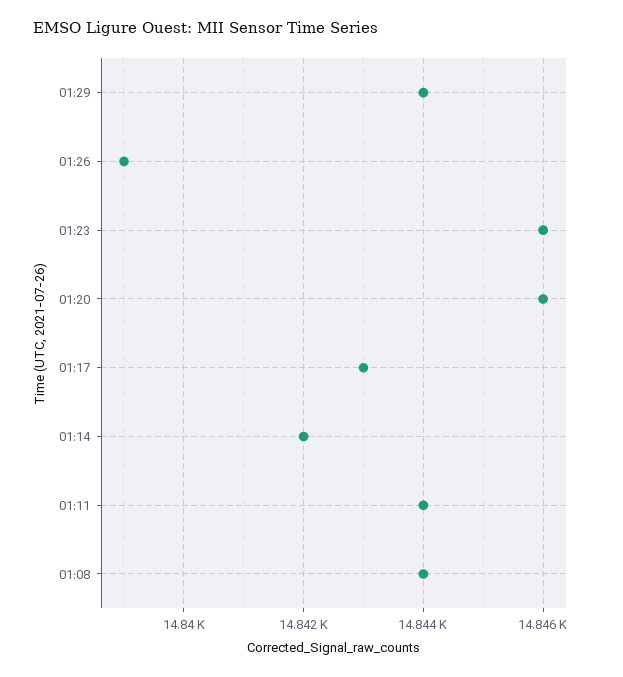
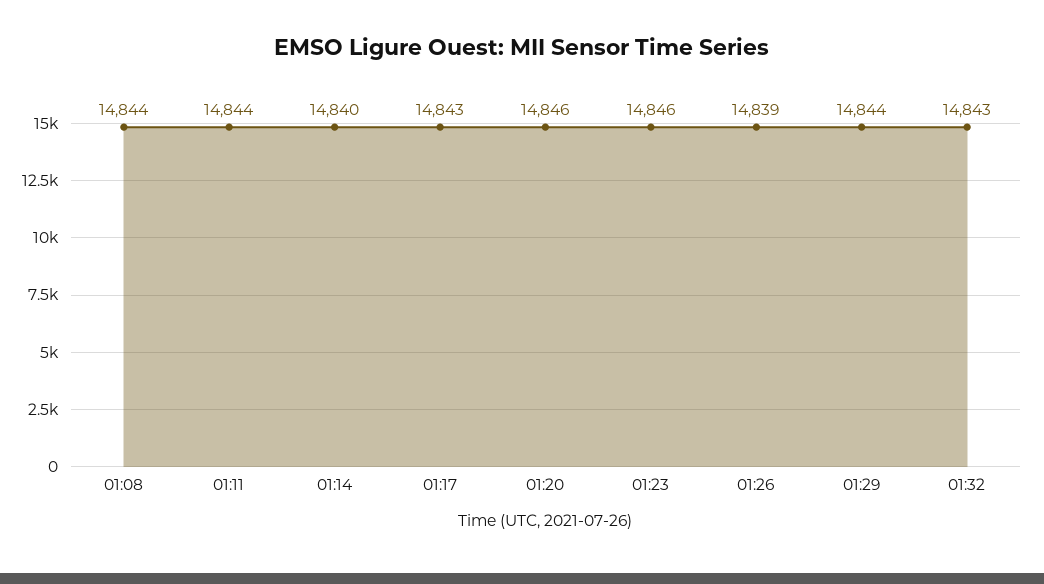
01:14: 14842 -> 14840
01:32: none -> 14843

